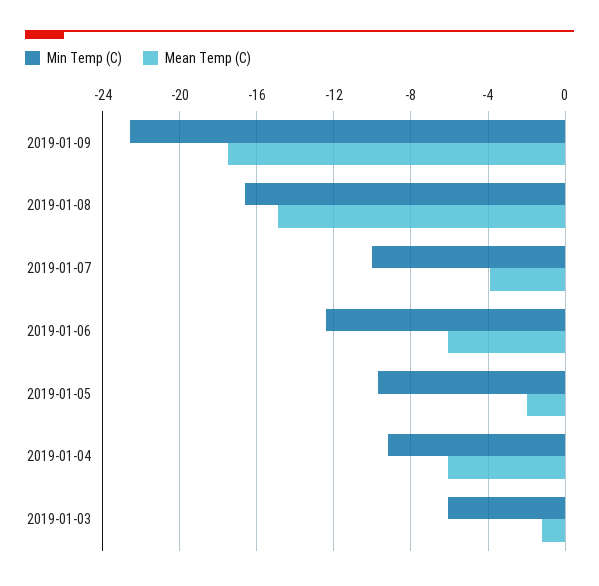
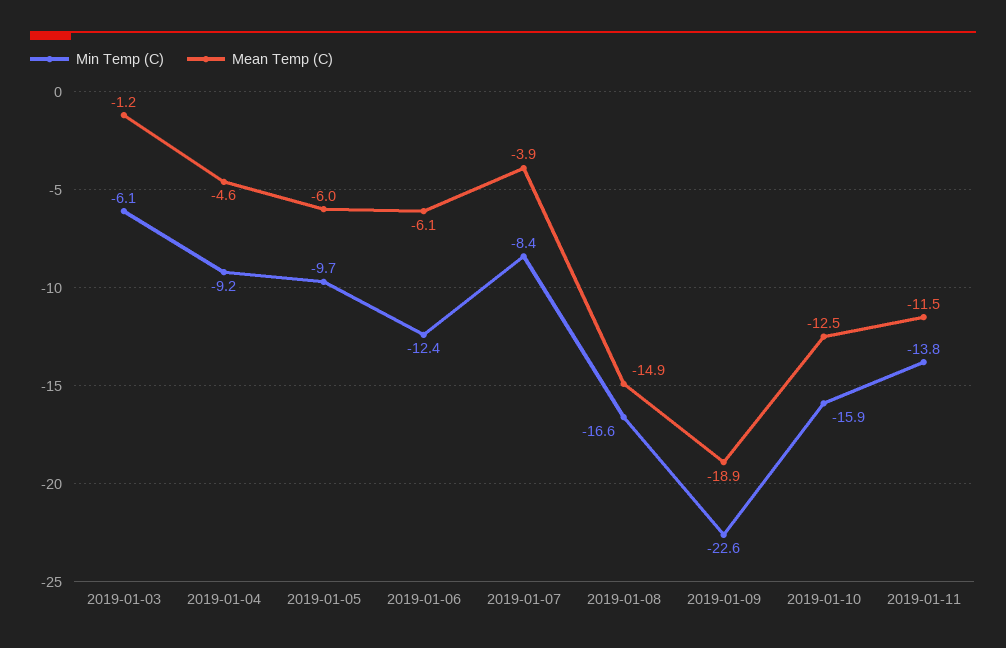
Mean Temp (C), 2019-01-09: -17.5 -> -18.9
Min Temp (C), 2019-01-07: -10 -> -8.4
Mean Temp (C), 2019-01-05: -2 -> -6
Mean Temp (C), 2019-01-04: -6 -> -4.6
Min Temp (C), 2019-01-10: none -> -15.9
Mean Temp (C), 2019-01-10: none -> -12.5
Min Temp (C), 2019-01-11: none -> -13.8
Mean Temp (C), 2019-01-11: none -> -11.5

